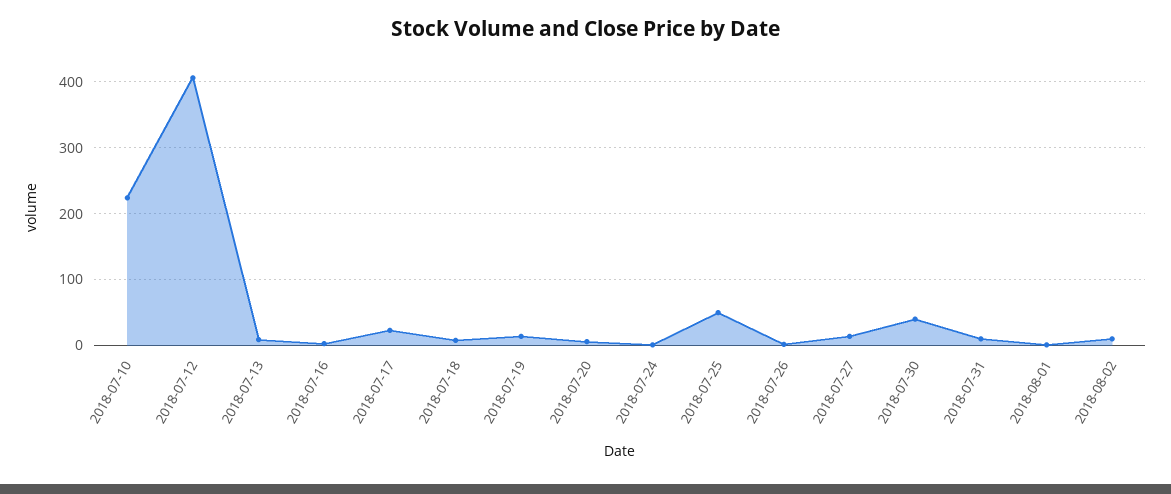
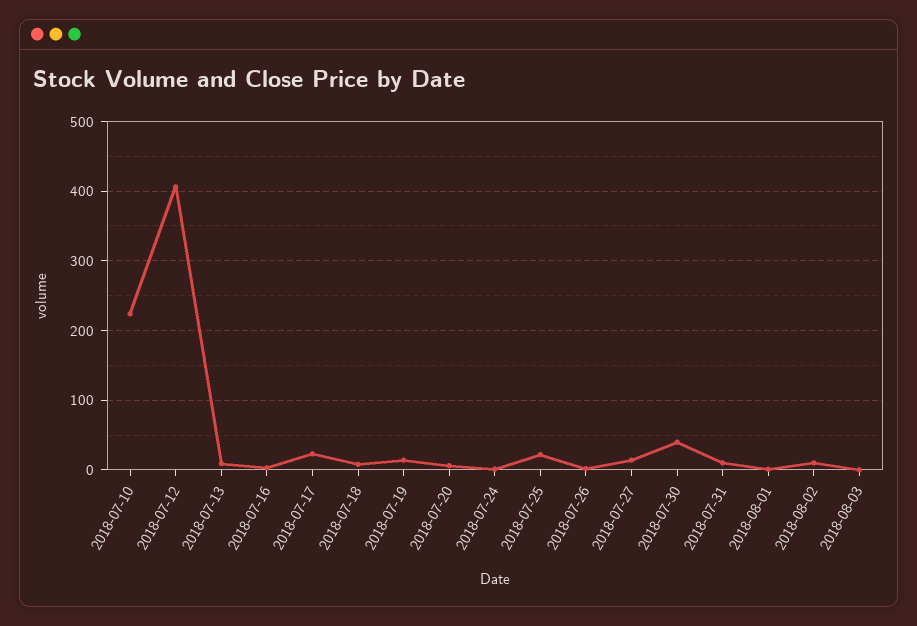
2018-07-25: 50 -> 20
2018-08-03: none -> 0

